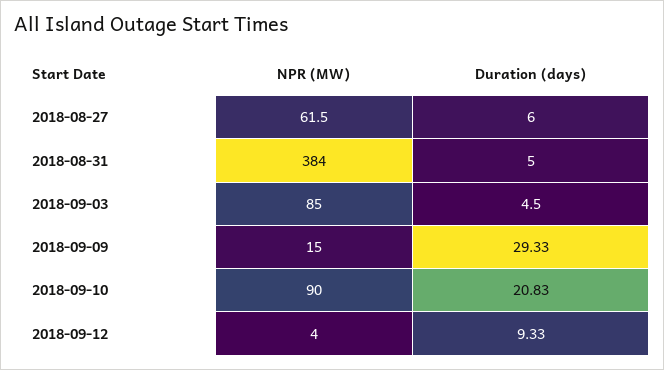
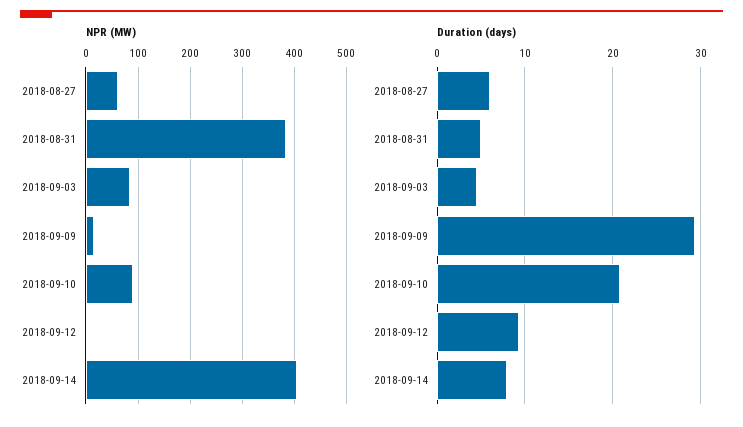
NPR (MW), 2018-09-14: none -> 400
Duration (days), 2018-09-14: none -> 8

